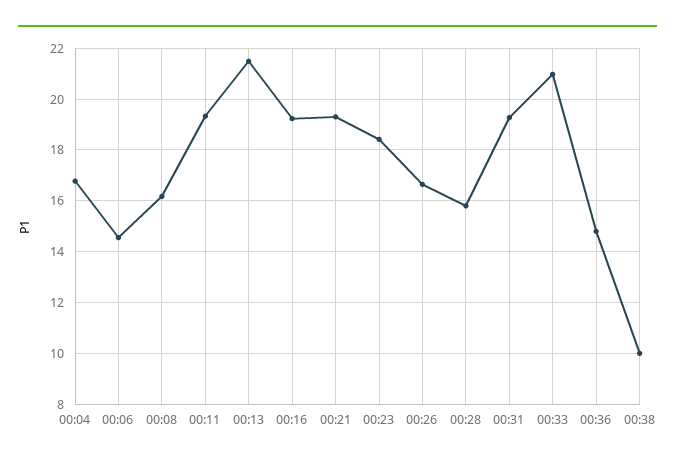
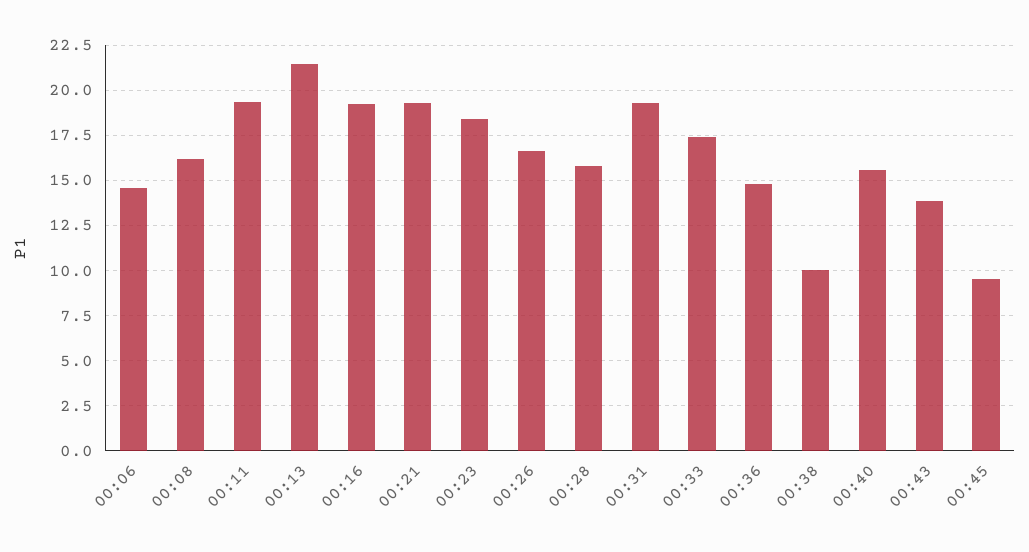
00:04: 16.75 -> none
00:33: 21 -> 17.5
00:40: none -> 15.5
00:43: none -> 14
00:45: none -> 9.5

